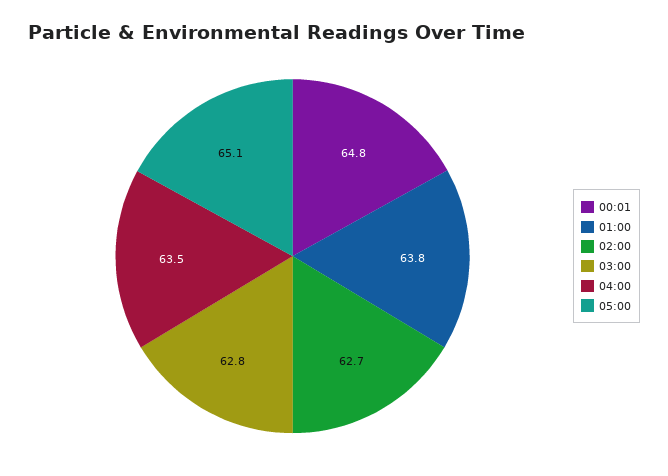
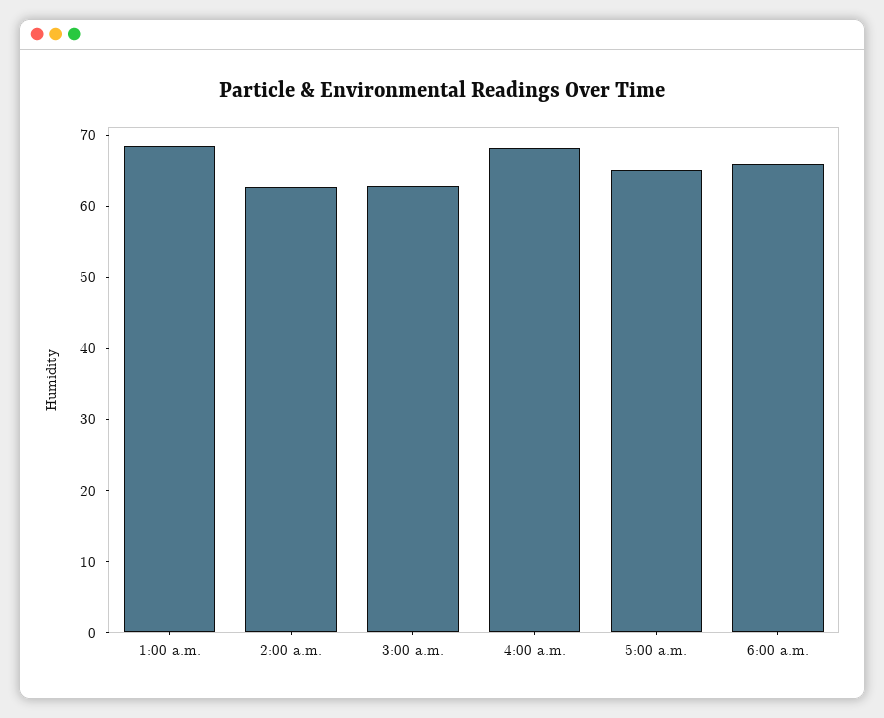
00:01: 64.8 -> none
01:00: 63.8 -> 68
04:00: 63.5 -> 68
6:00 a.m.: none -> 66

